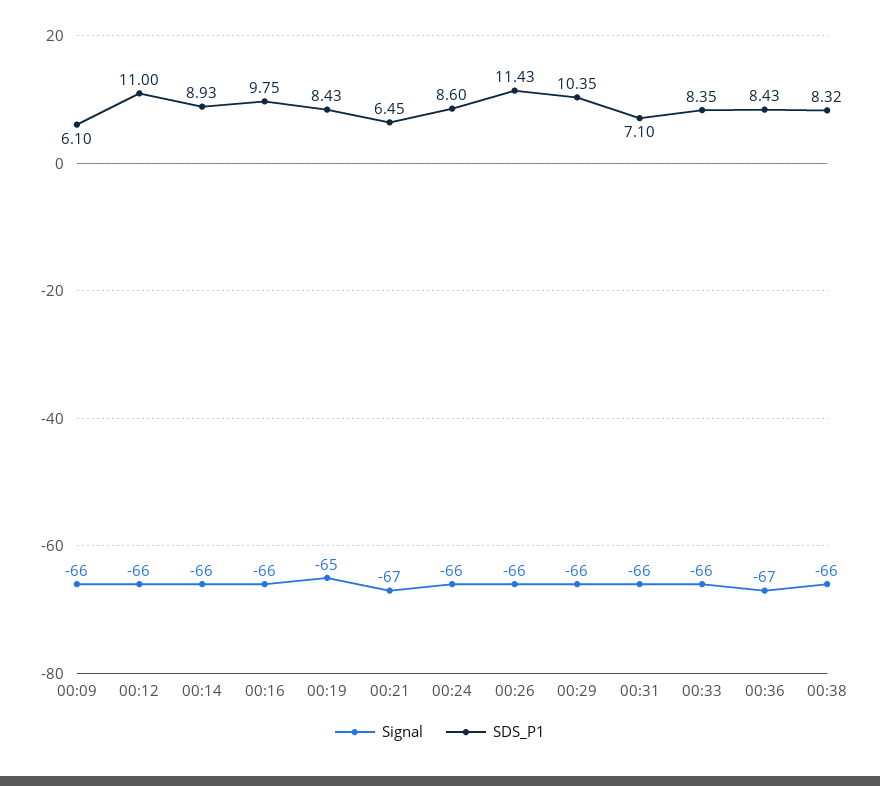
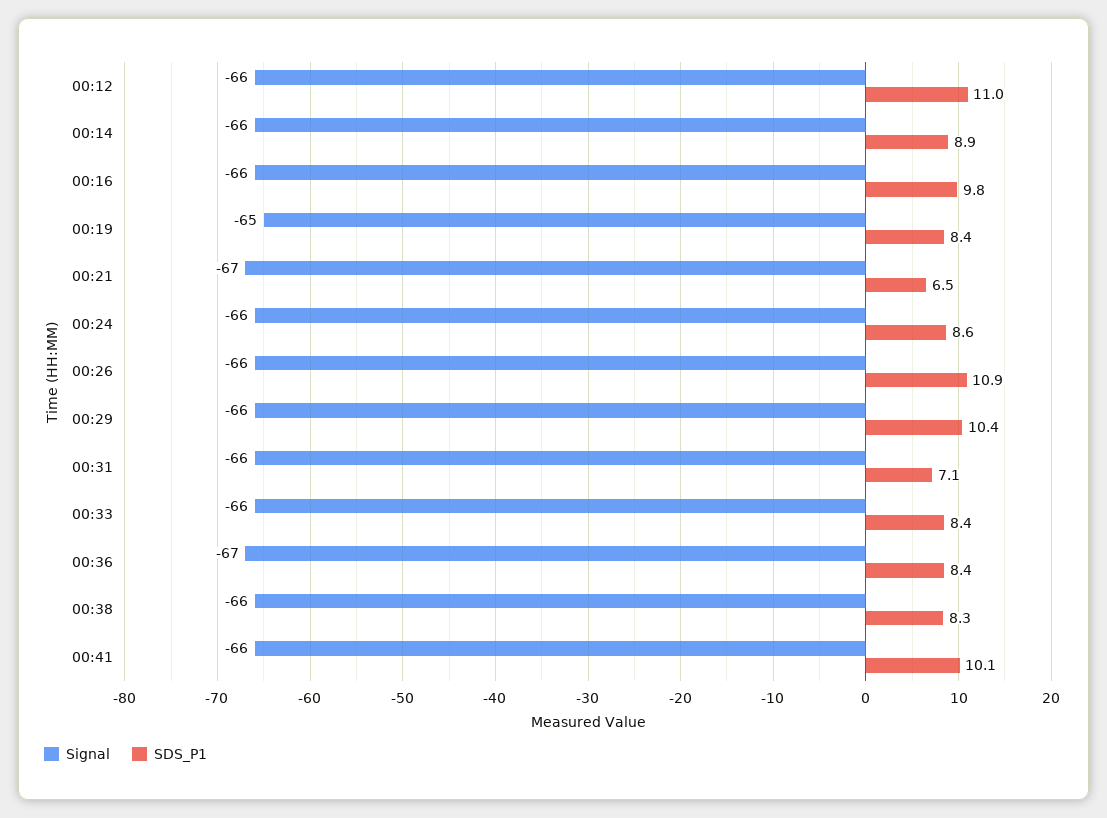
Signal, 00:09: -66 -> none
SDS_P1, 00:09: 6.1 -> none
SDS_P1, 00:26: 11.43 -> 10.9
Signal, 00:41: none -> -66
SDS_P1, 00:41: none -> 10.1

